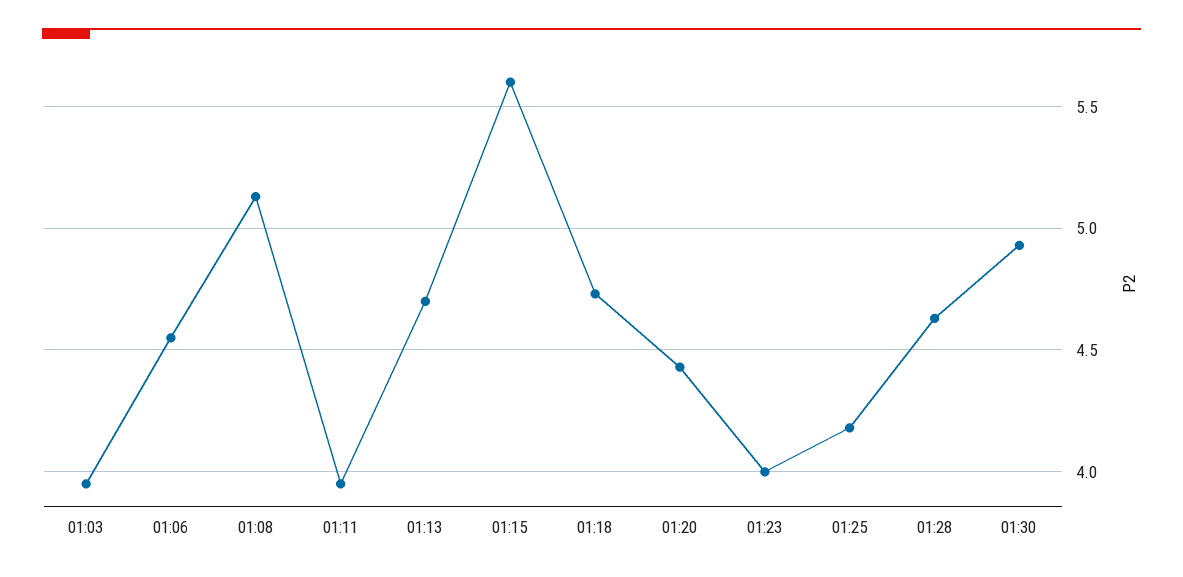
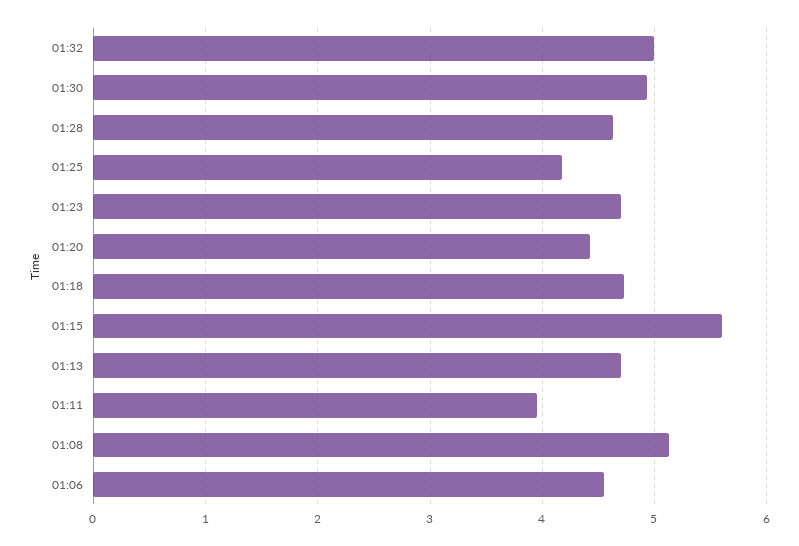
01:03: 3.95 -> none
01:23: 4 -> 4.7
01:32: none -> 5

